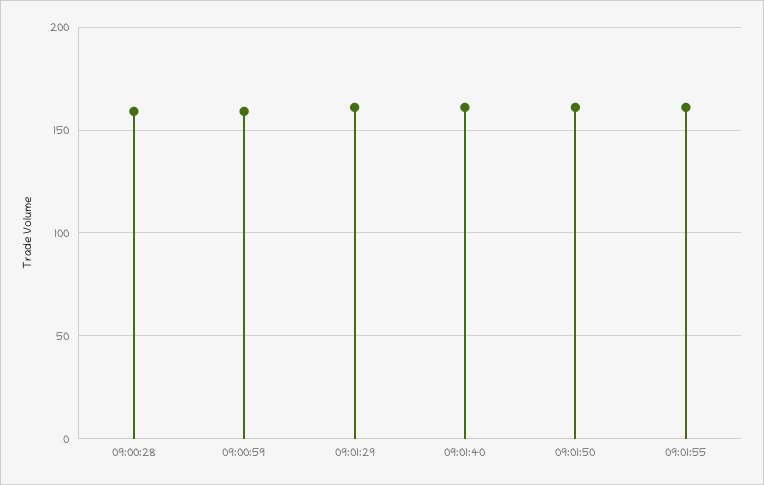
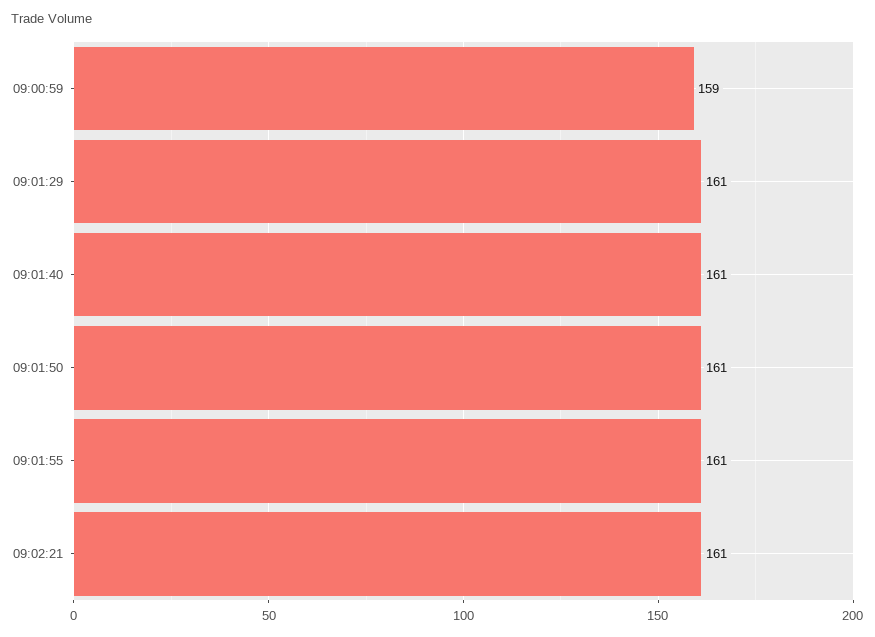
09:00:28: 160 -> none
09:02:21: none -> 161

